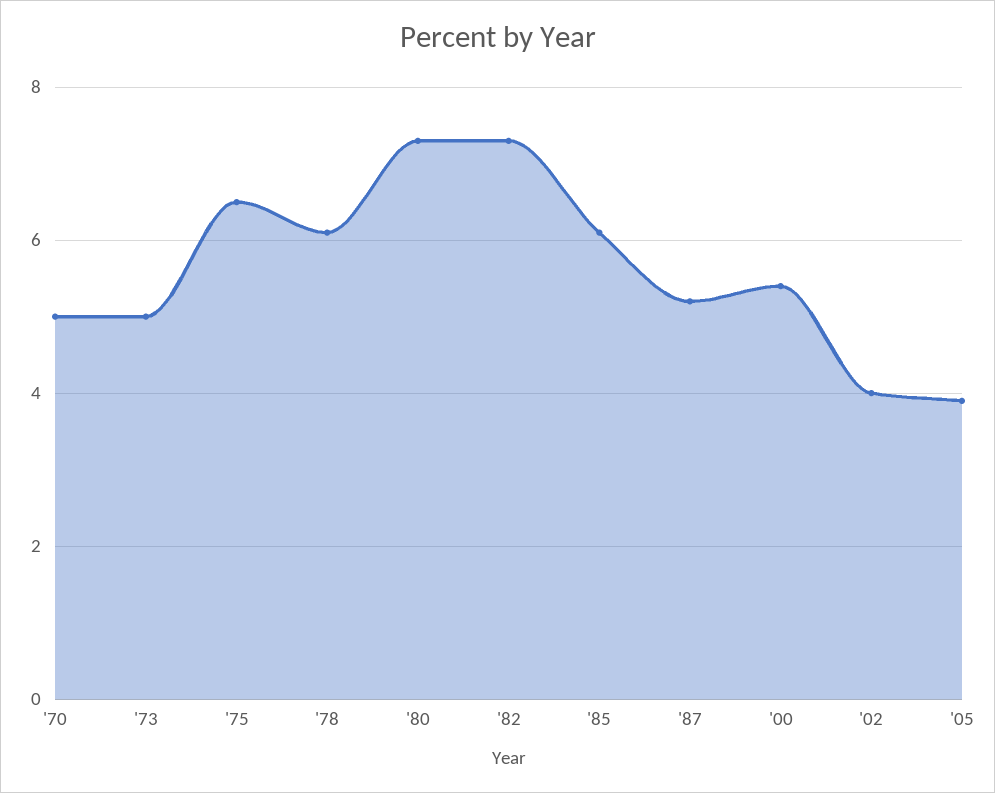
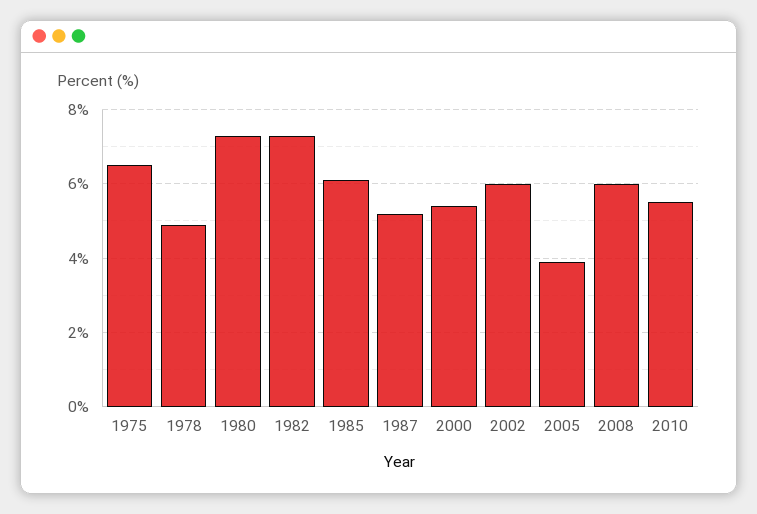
'70: 5 -> none
'73: 5 -> none
'78: 6 -> 5
'02: 4 -> 6
2008: none -> 6
2010: none -> 5.5

